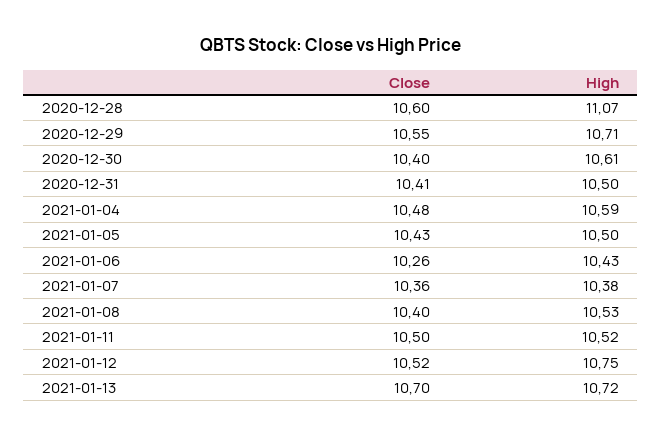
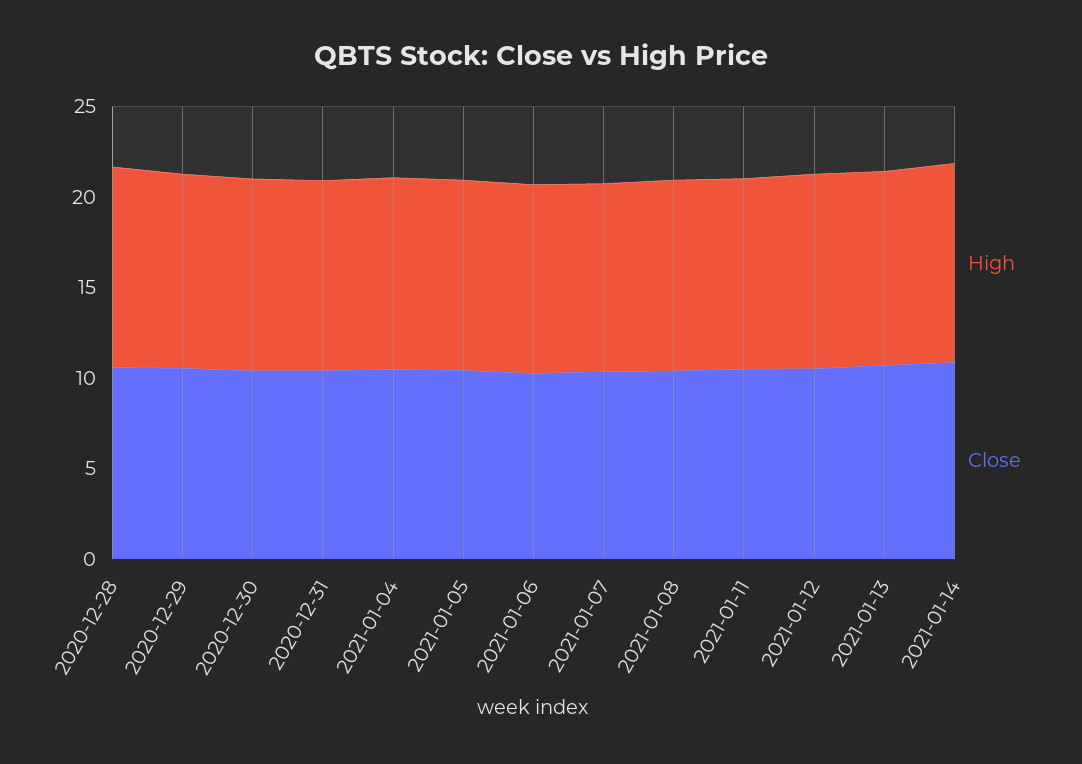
High, 2021-01-14: none -> 11
Close, 2021-01-14: none -> 11

